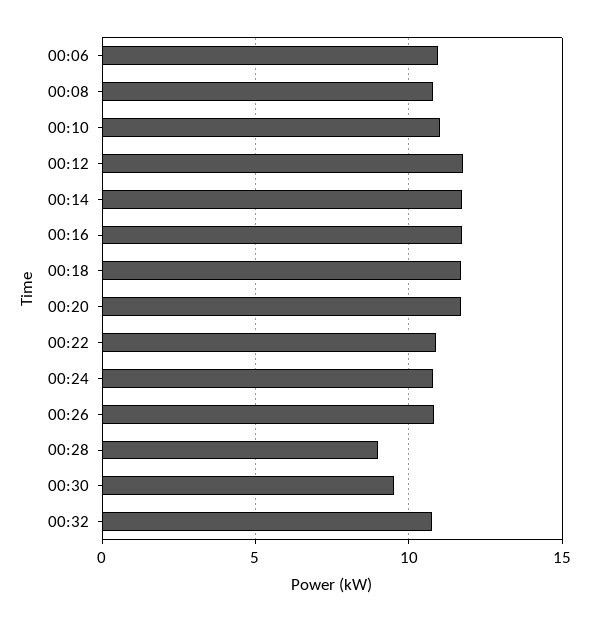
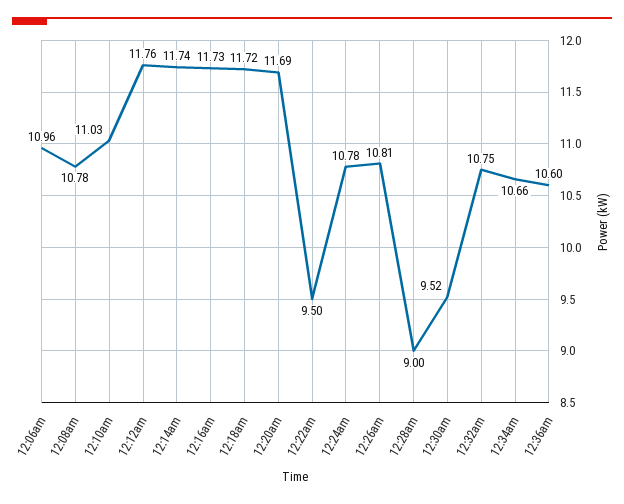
00:22: 11 -> 9.5
12:34am: none -> 10.66
12:36am: none -> 10.6

